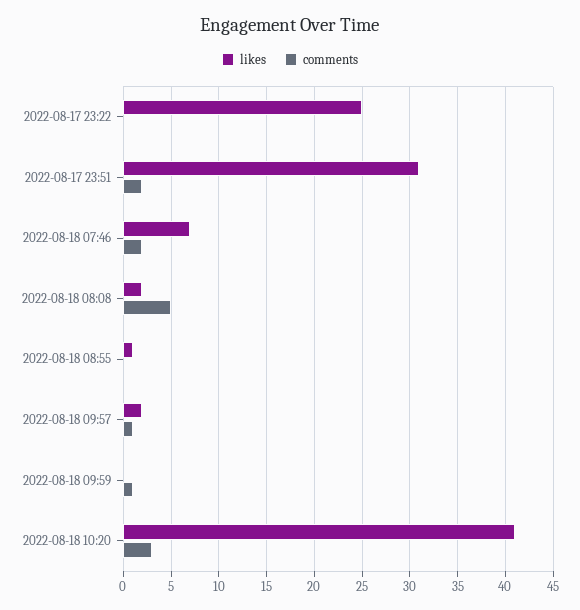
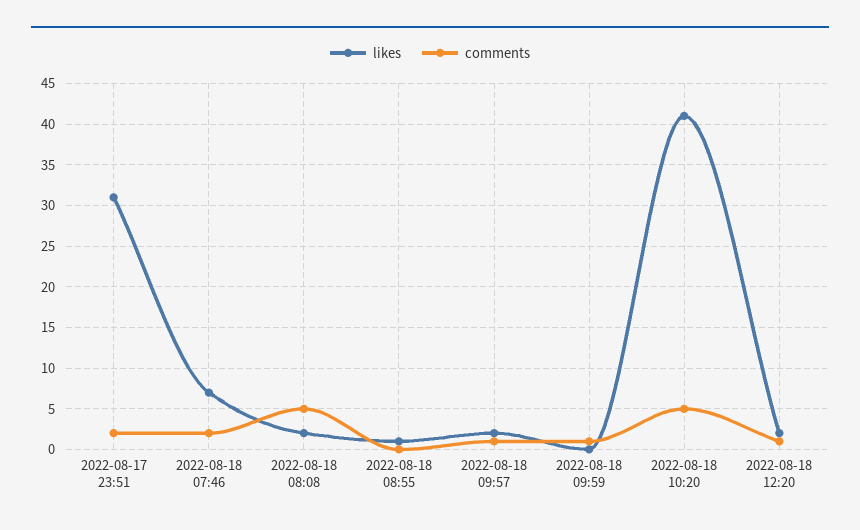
likes, 2022-08-17 23:22: 25 -> none
comments, 2022-08-17 23:22: 0 -> none
comments, 2022-08-18 10:20: 3 -> 5
likes, 2022-08-18 12:20: none -> 2
comments, 2022-08-18 12:20: none -> 1

